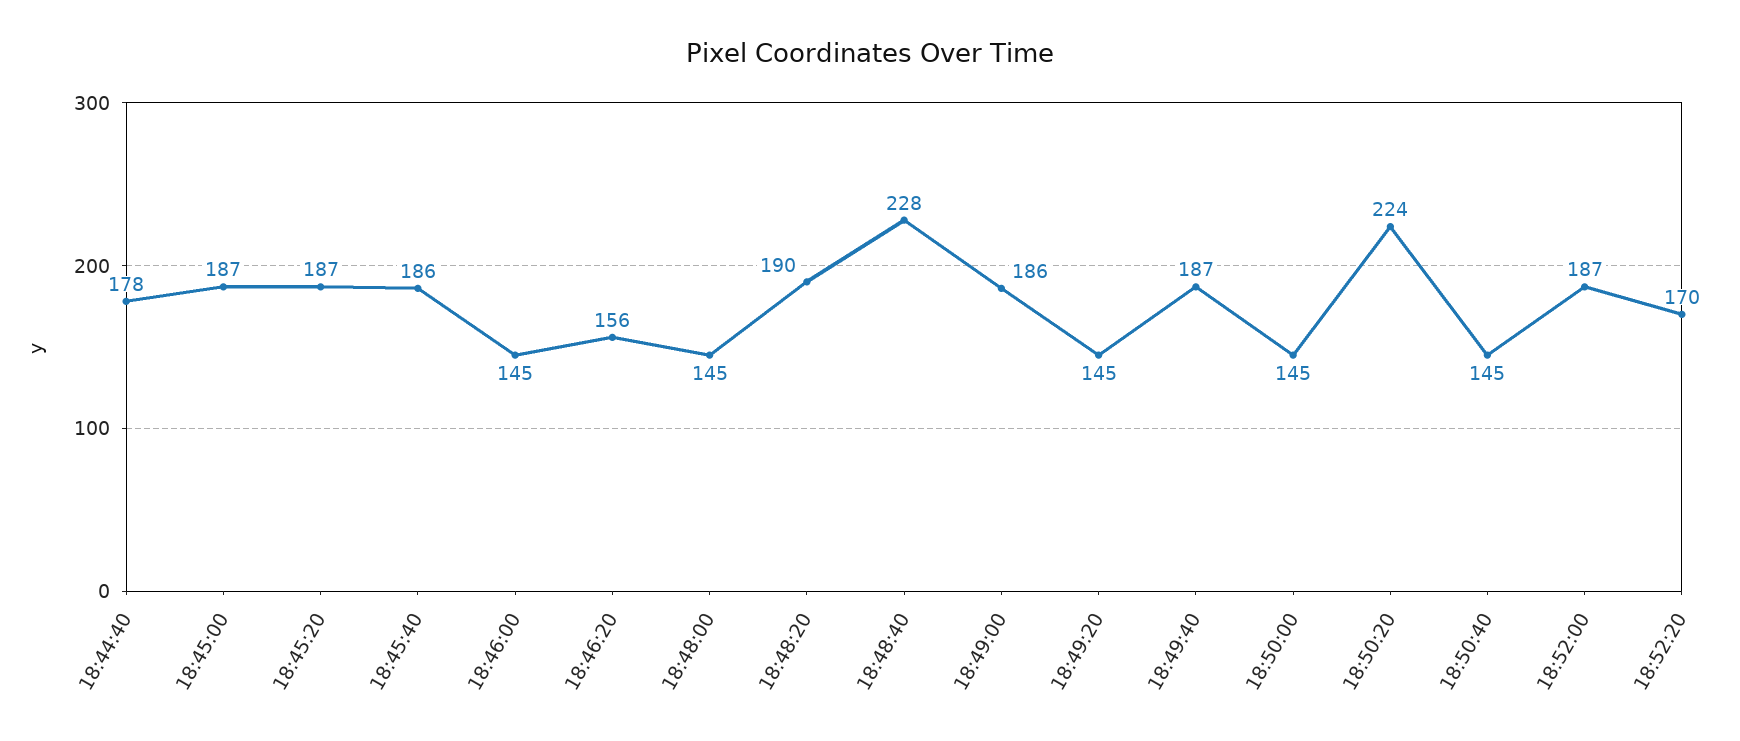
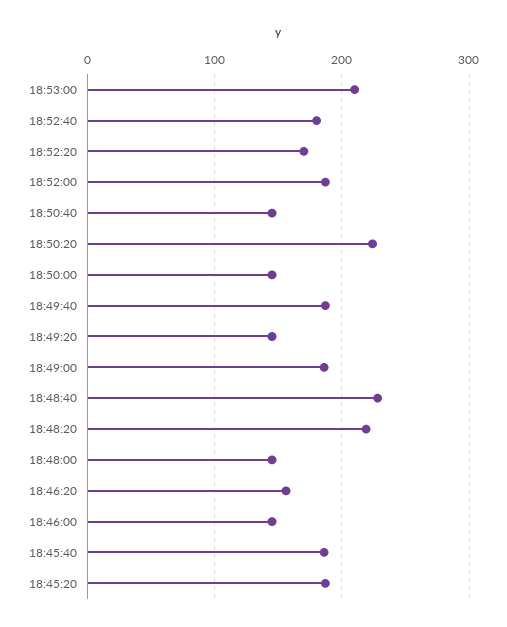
18:44:40: 178 -> none
18:45:00: 187 -> none
18:48:20: 190 -> 220
18:53:00: none -> 210
18:52:40: none -> 180

